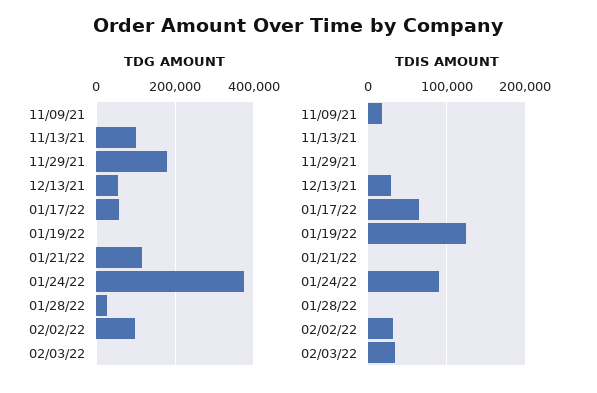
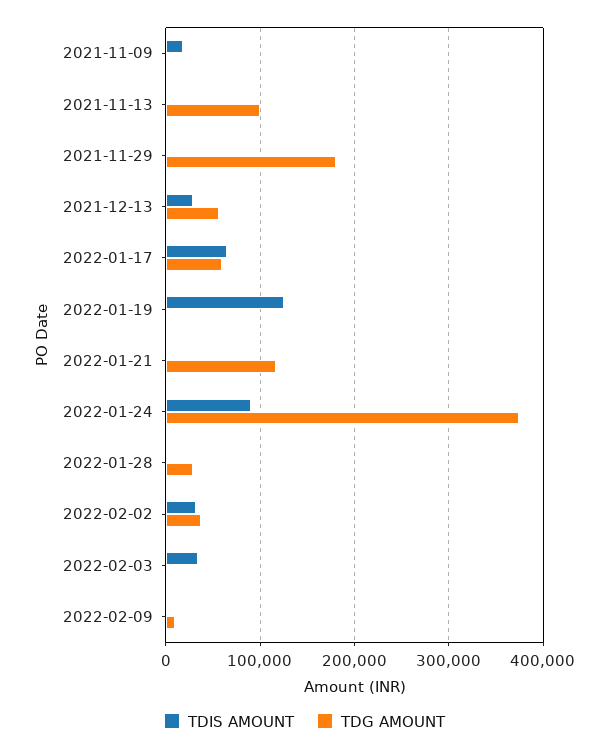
TDG AMOUNT, 02/02/22: 100000 -> 40000
TDIS AMOUNT, 2022-02-09: none -> 0
TDG AMOUNT, 2022-02-09: none -> 10000

